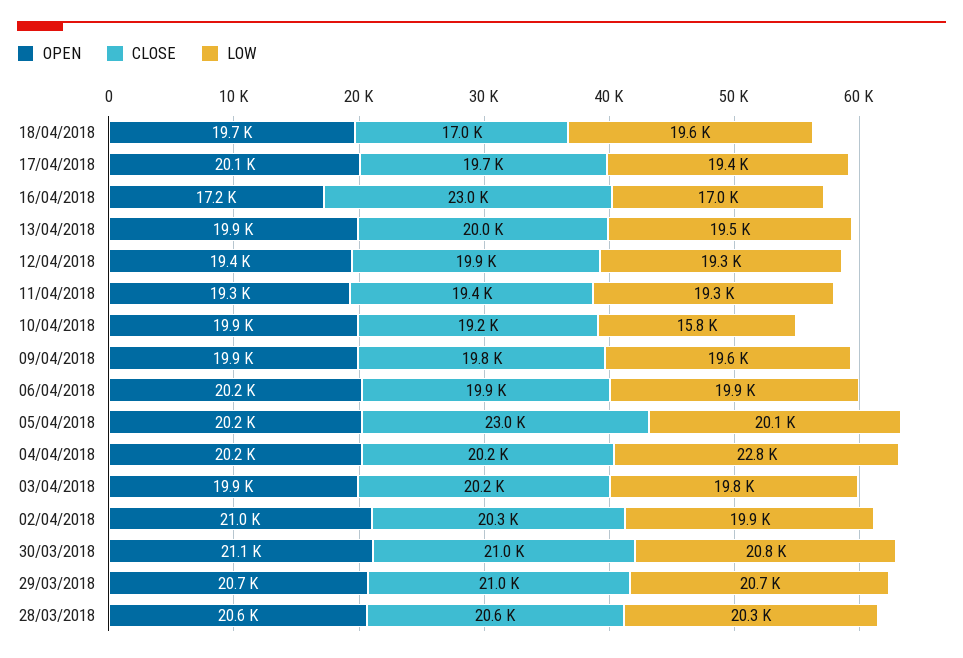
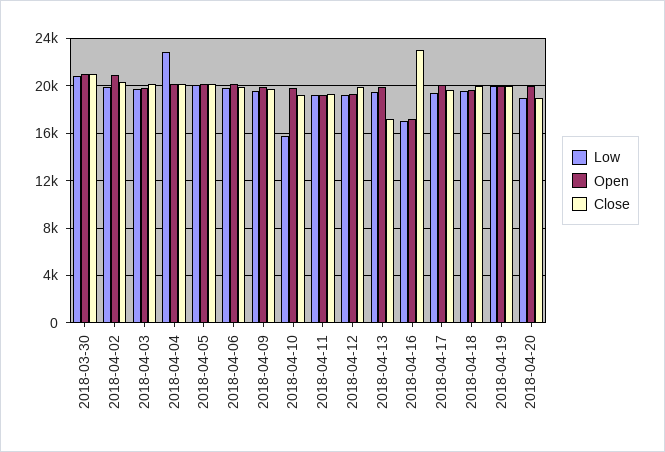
CLOSE, 18/04/2018: 17000 -> 20000
CLOSE, 13/04/2018: 20000 -> 17000
CLOSE, 05/04/2018: 23000 -> 20000
OPEN, 29/03/2018: 20700 -> none
CLOSE, 29/03/2018: 21000 -> none
LOW, 29/03/2018: 20700 -> none
OPEN, 28/03/2018: 20600 -> none
CLOSE, 28/03/2018: 20600 -> none
LOW, 28/03/2018: 20300 -> none
LOW, 2018-04-19: none -> 20000
OPEN, 2018-04-19: none -> 20000
CLOSE, 2018-04-19: none -> 20000
LOW, 2018-04-20: none -> 19000
OPEN, 2018-04-20: none -> 20000
CLOSE, 2018-04-20: none -> 19000

